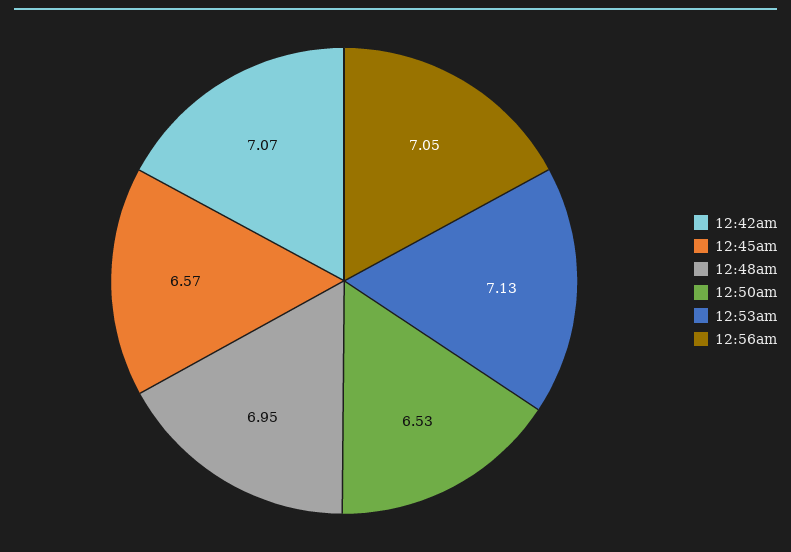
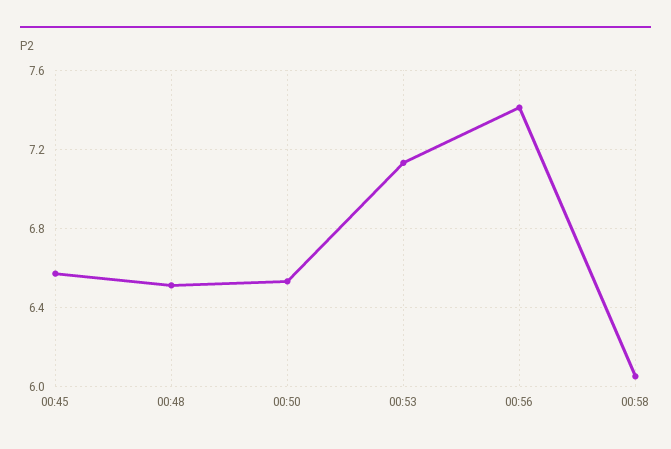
12:42am: 7.07 -> none
12:48am: 6.95 -> 6.5
12:56am: 7.05 -> 7.4
00:58: none -> 6.05

